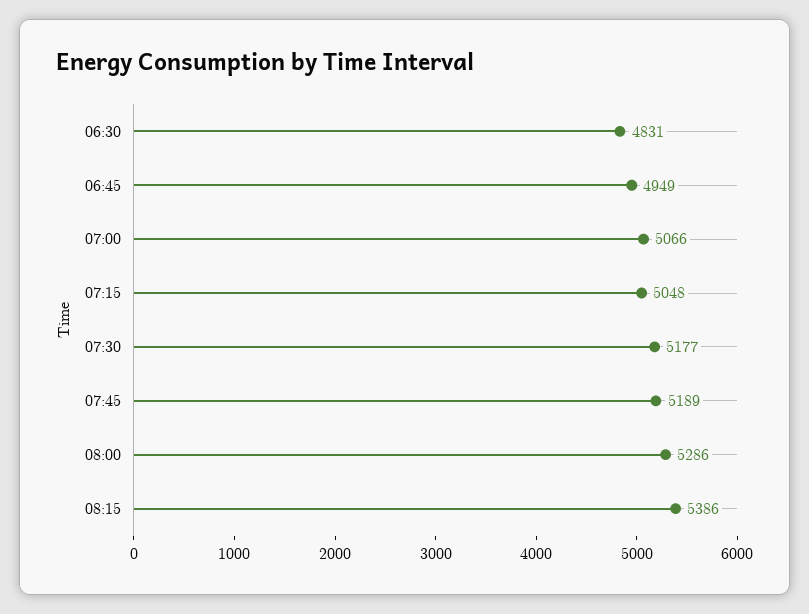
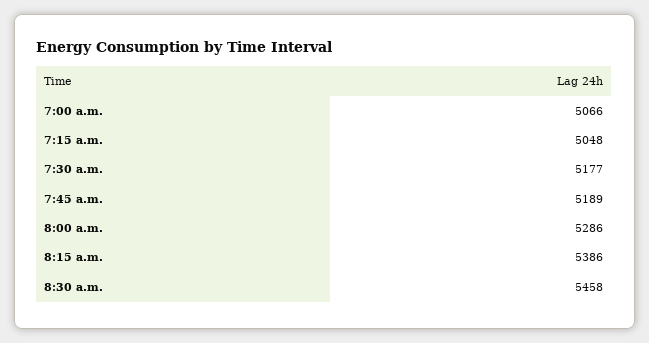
06:30: 4831 -> none
06:45: 4949 -> none
8:30 a.m.: none -> 5458

